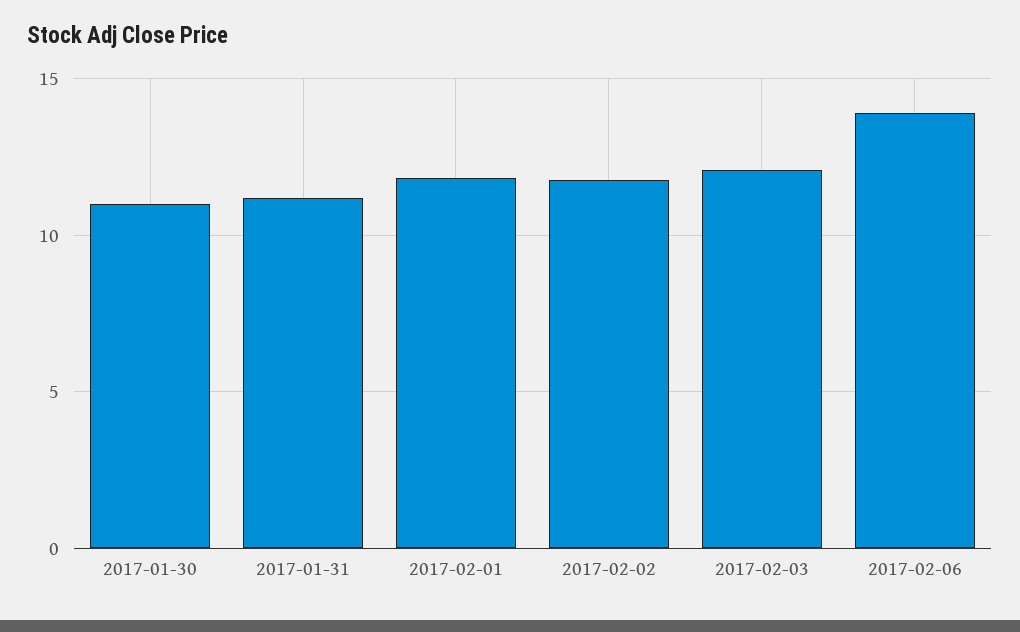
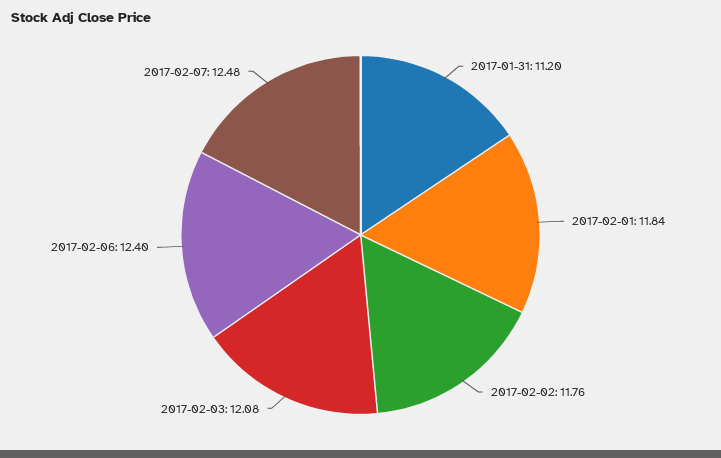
2017-01-30: 11 -> none
2017-02-06: 14 -> 12.4
2017-02-07: none -> 12.48

